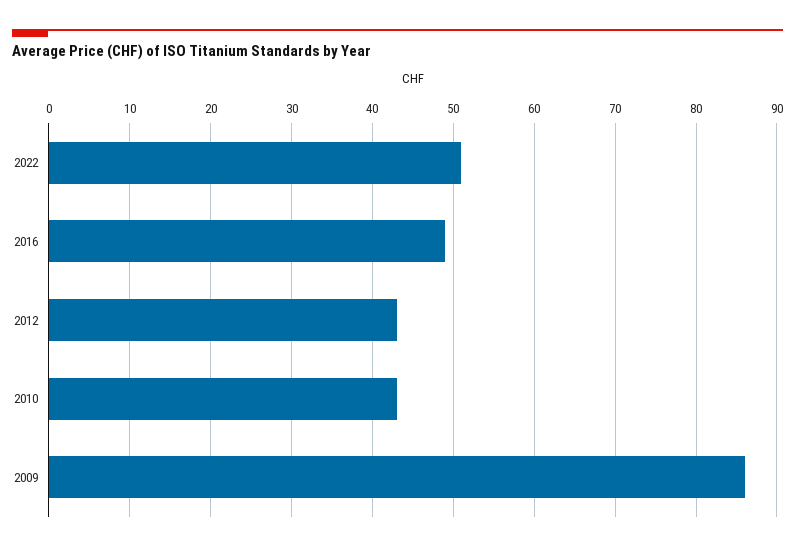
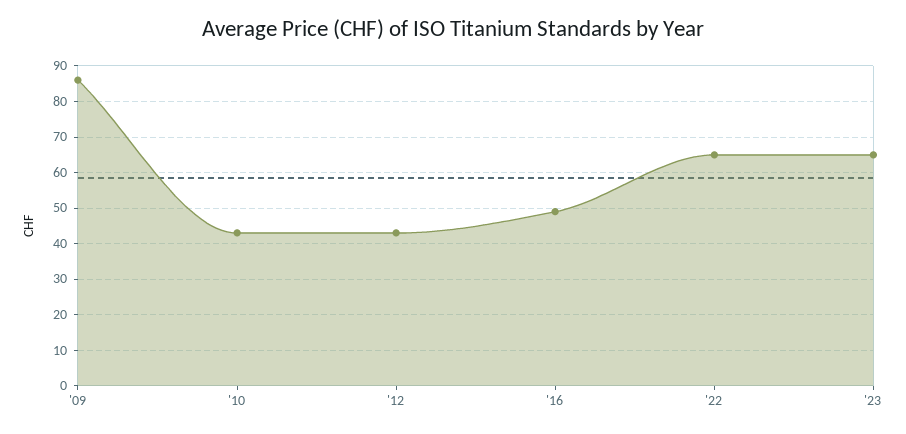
2022: 51 -> 65
'23: none -> 65

